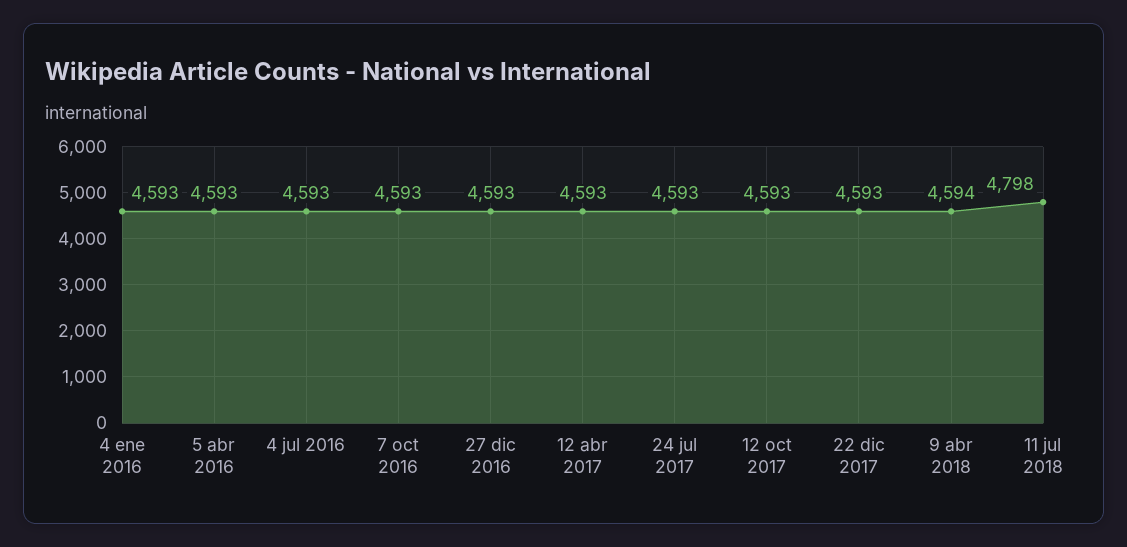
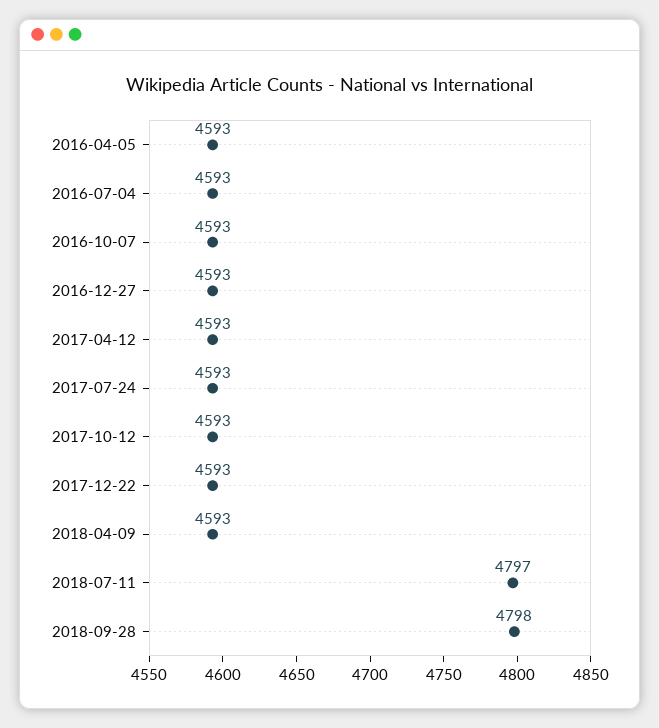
4 ene 2016: 4593 -> none
9 abr 2018: 4594 -> 4593
11 jul 2018: 4798 -> 4797
2018-09-28: none -> 4798

